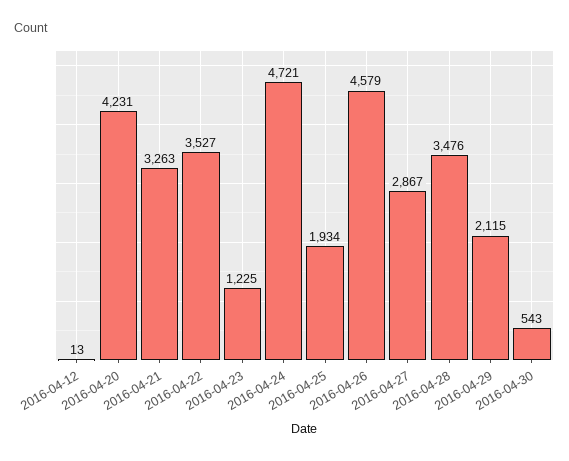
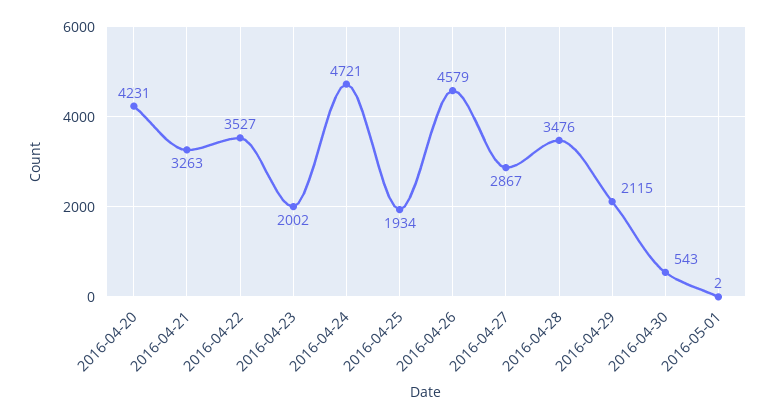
2016-04-12: 13 -> none
2016-04-23: 1225 -> 2002
2016-05-01: none -> 2

